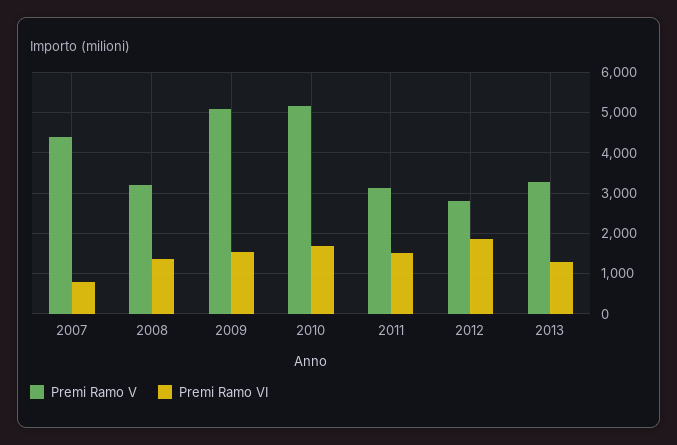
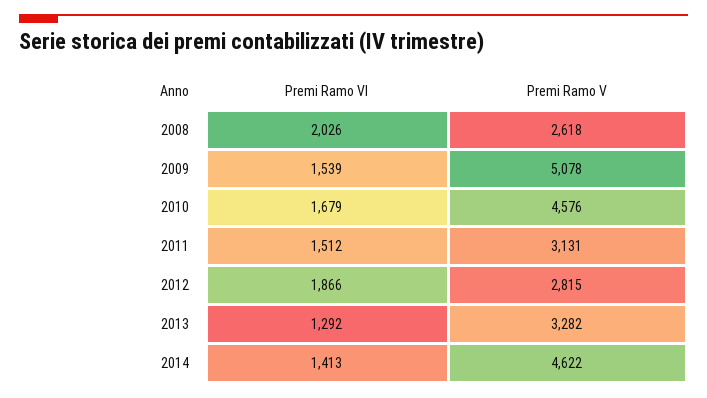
Premi Ramo V, 2007: 4400 -> none
Premi Ramo VI, 2007: 800 -> none
Premi Ramo V, 2008: 3200 -> 2618
Premi Ramo VI, 2008: 1400 -> 2026
Premi Ramo V, 2010: 5200 -> 4576
Premi Ramo VI, 2014: none -> 1413
Premi Ramo V, 2014: none -> 4622

